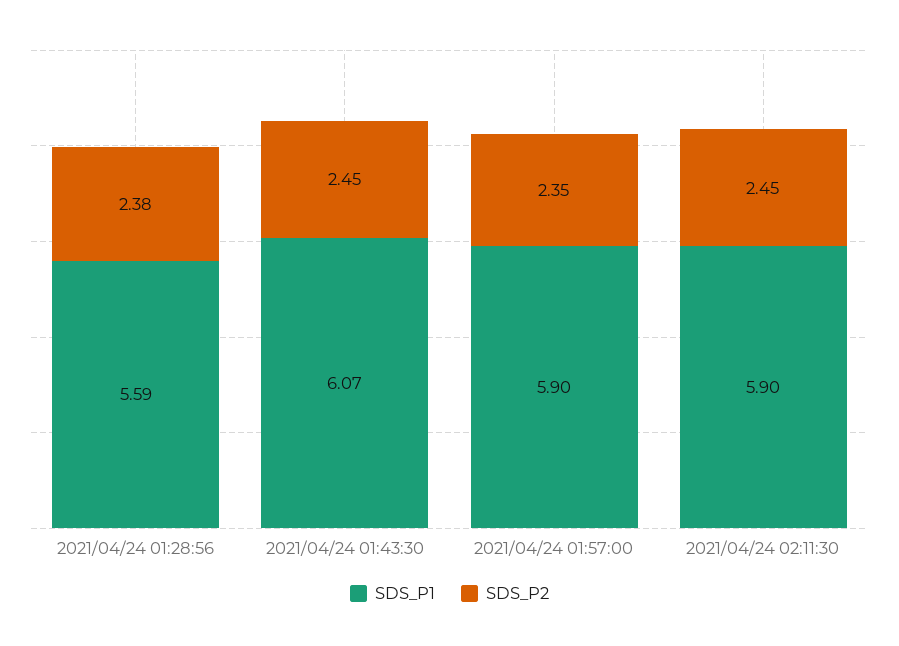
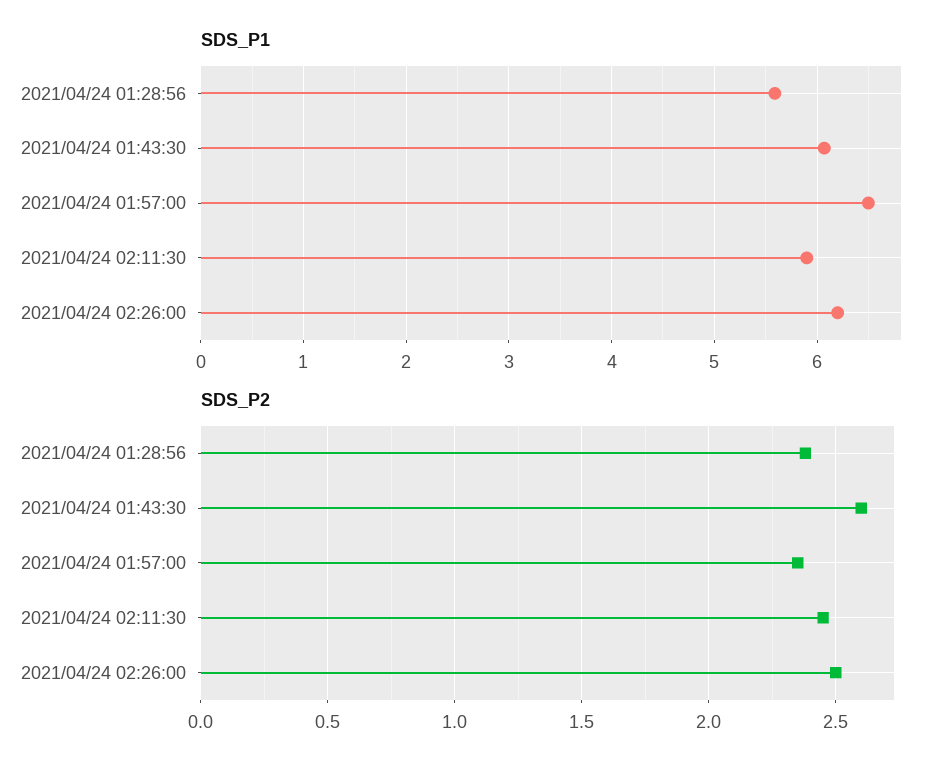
SDS_P2, 2021/04/24 01:43:30: 2.45 -> 2.6
SDS_P1, 2021/04/24 01:57:00: 5.9 -> 6.5
SDS_P1, 2021/04/24 02:26:00: none -> 6.2
SDS_P2, 2021/04/24 02:26:00: none -> 2.5

